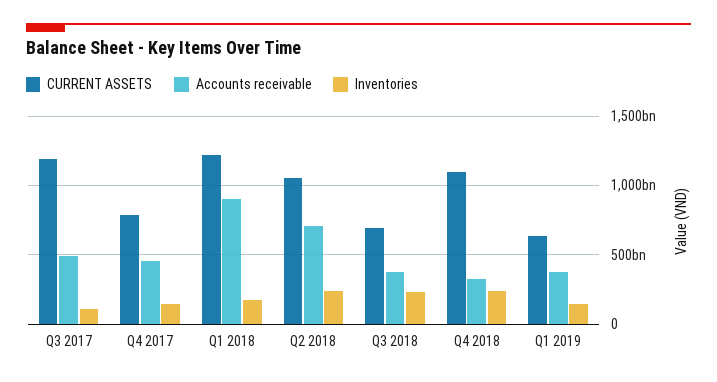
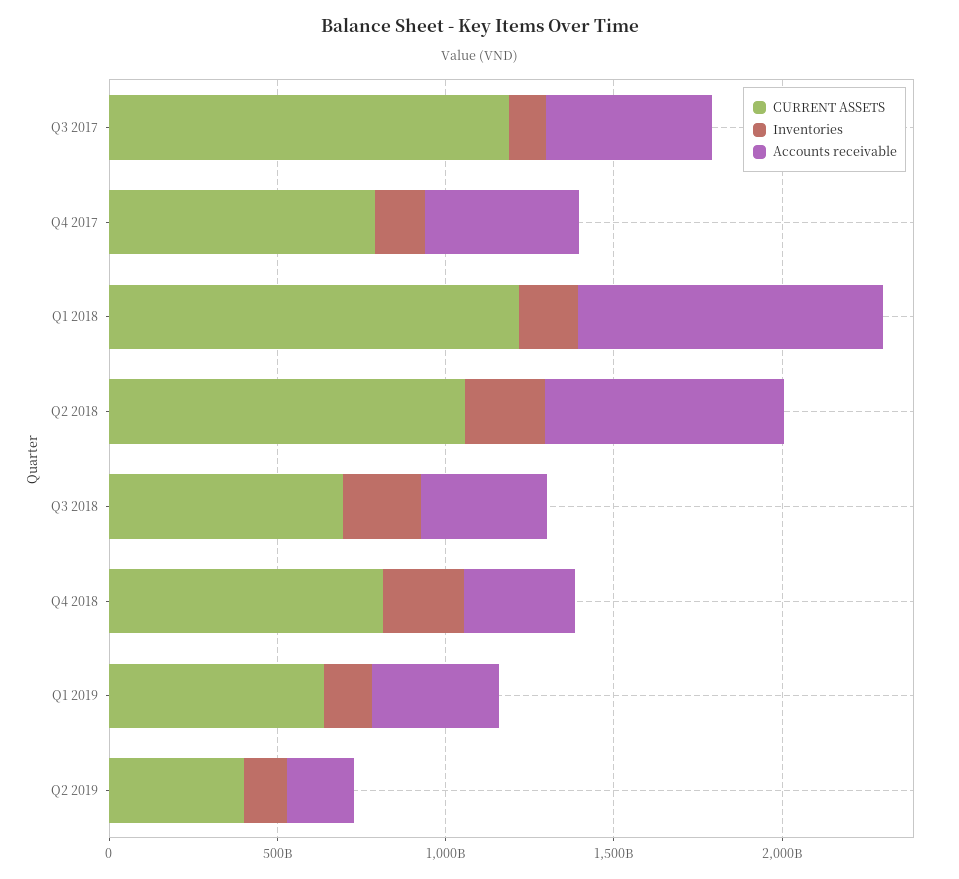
CURRENT ASSETS, Q4 2018: 1100000000000 -> 800000000000
CURRENT ASSETS, Q2 2019: none -> 400000000000
Inventories, Q2 2019: none -> 100000000000
Accounts receivable, Q2 2019: none -> 200000000000

